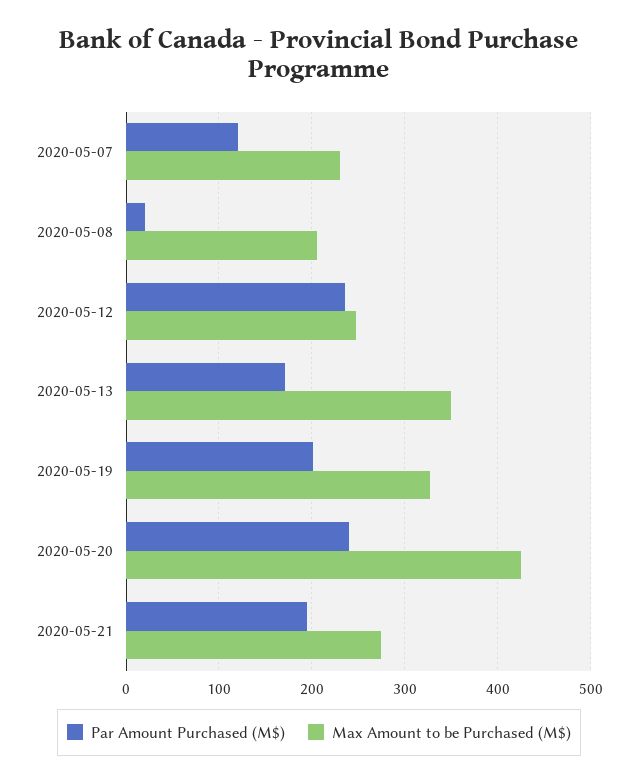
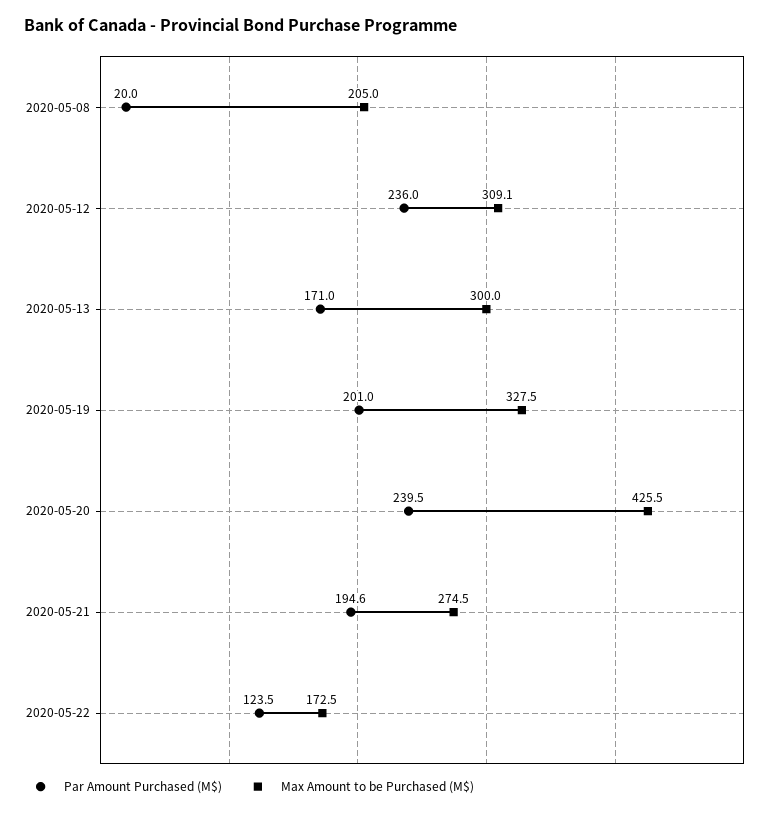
Par Amount Purchased (M$), 2020-05-07: 120 -> none
Max Amount to be Purchased (M$), 2020-05-07: 230 -> none
Max Amount to be Purchased (M$), 2020-05-12: 250 -> 309.1
Max Amount to be Purchased (M$), 2020-05-13: 350 -> 300
Par Amount Purchased (M$), 2020-05-22: none -> 123.5
Max Amount to be Purchased (M$), 2020-05-22: none -> 172.5

